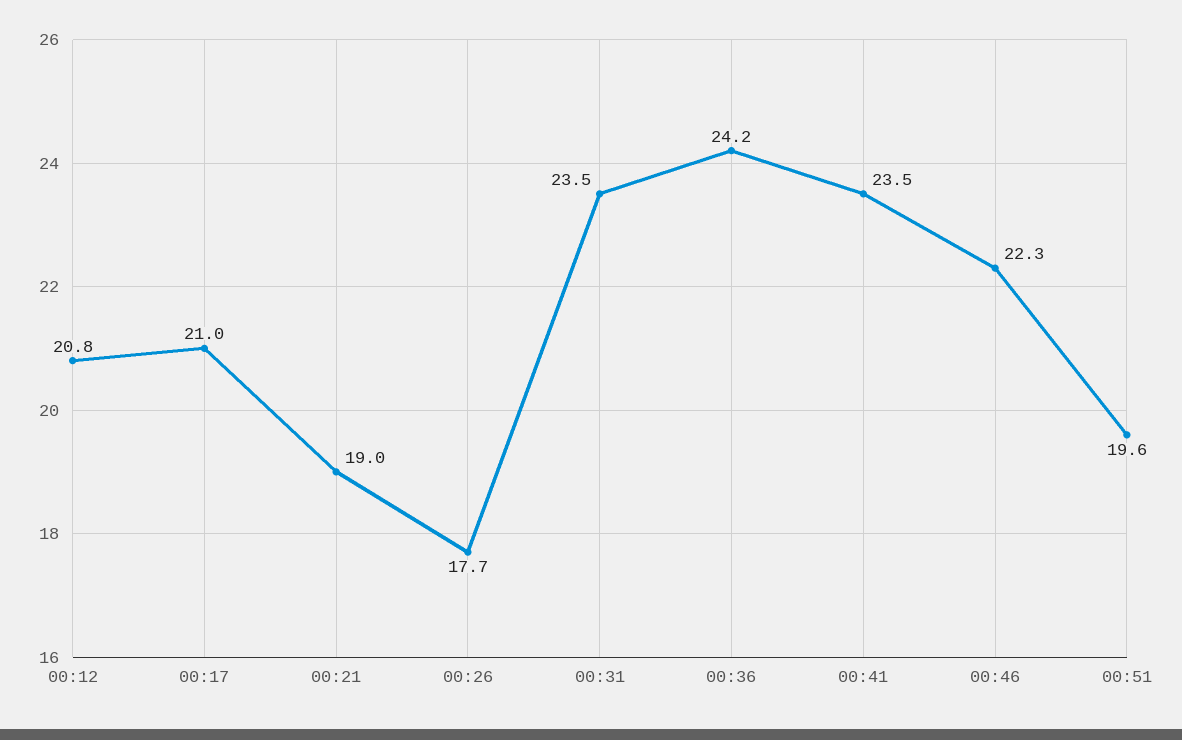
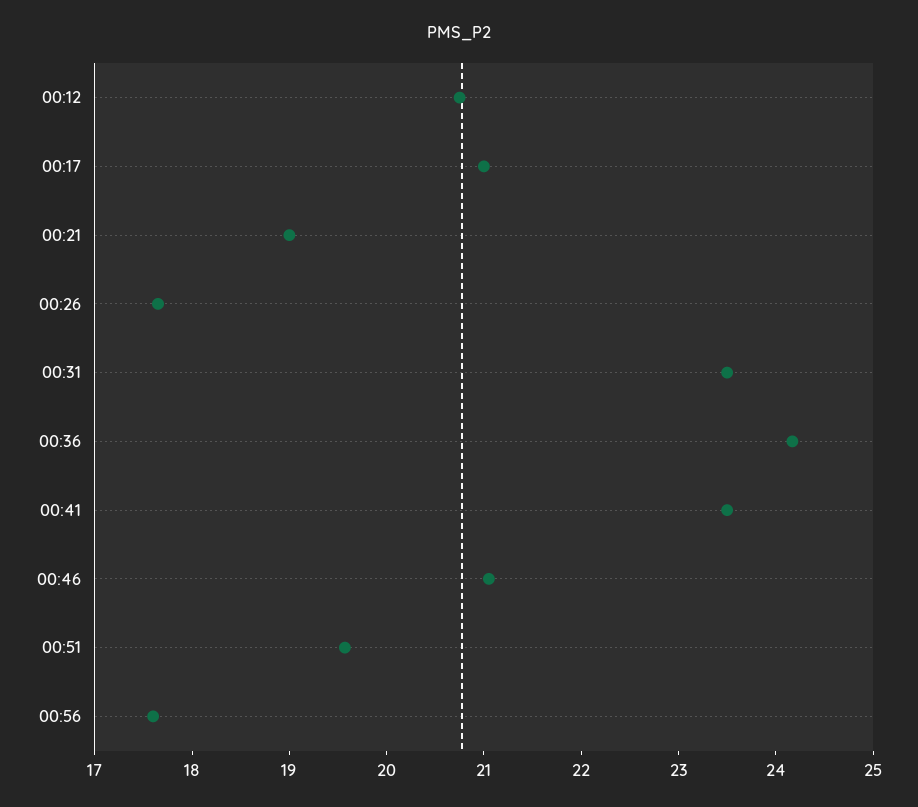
00:46: 22.3 -> 21
00:56: none -> 17.6

